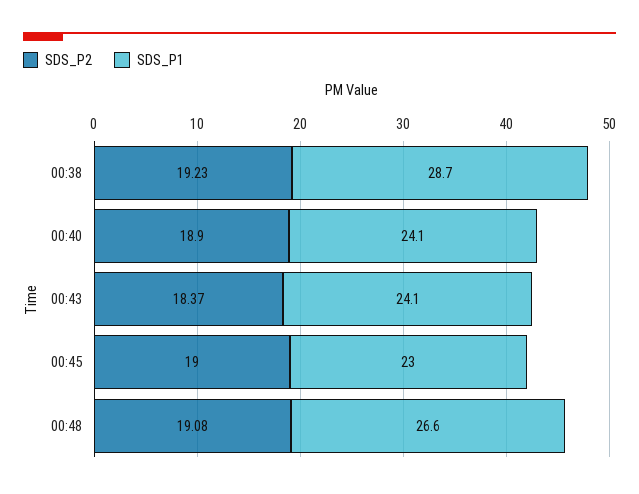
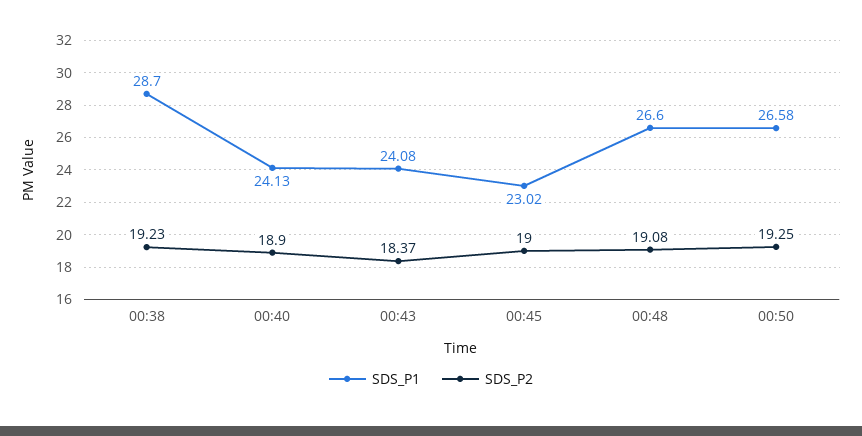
SDS_P1, 00:50: none -> 26.58
SDS_P2, 00:50: none -> 19.25

